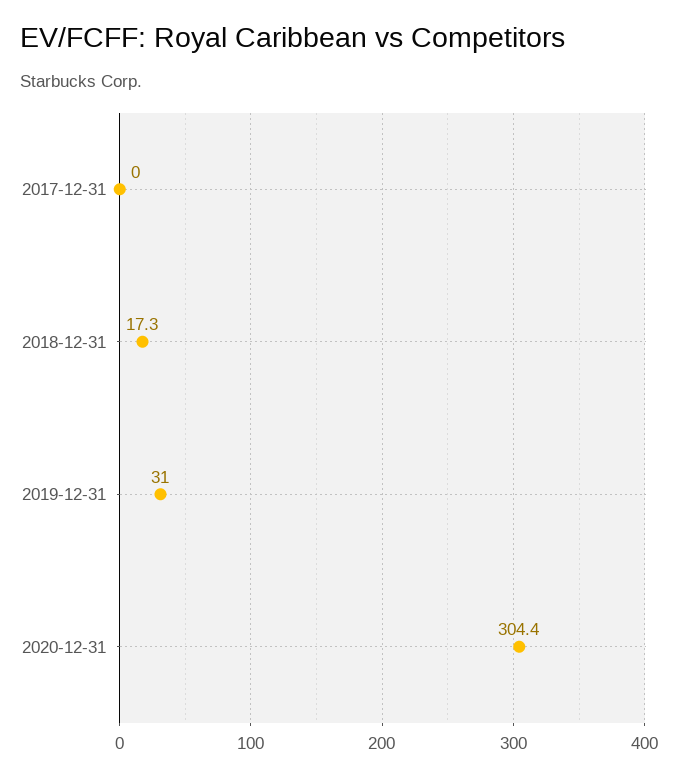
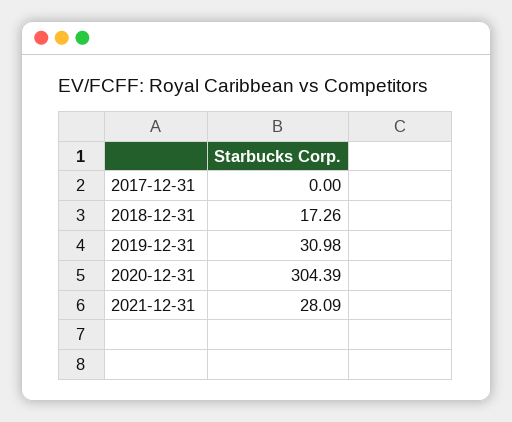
2021-12-31: none -> 28.09

